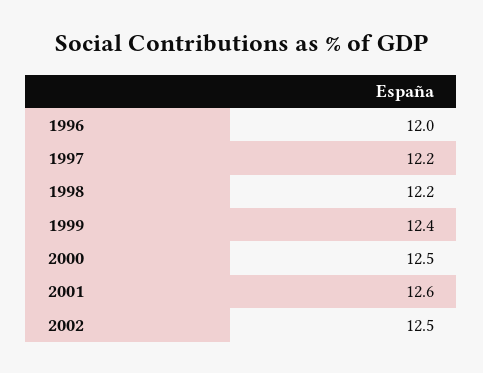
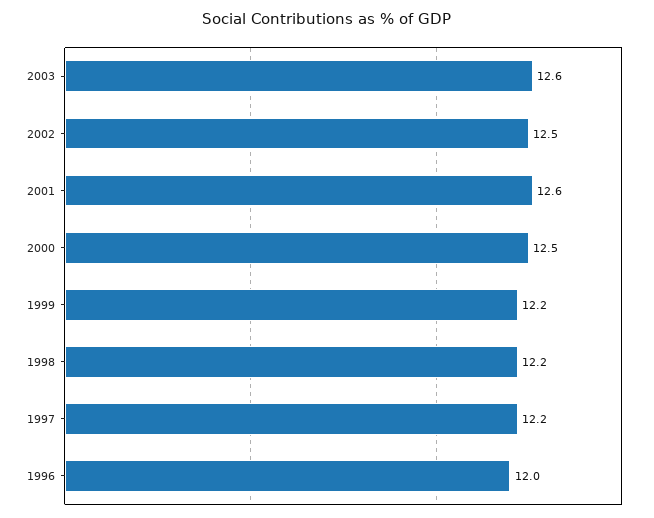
1999: 12.4 -> 12.2
2003: none -> 12.6

